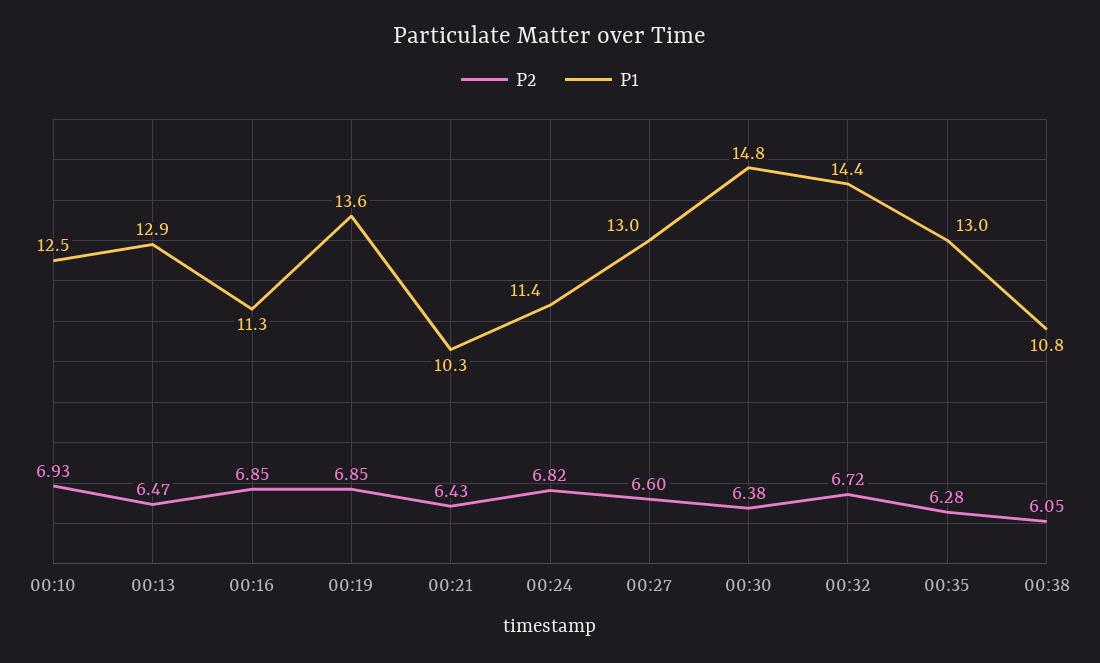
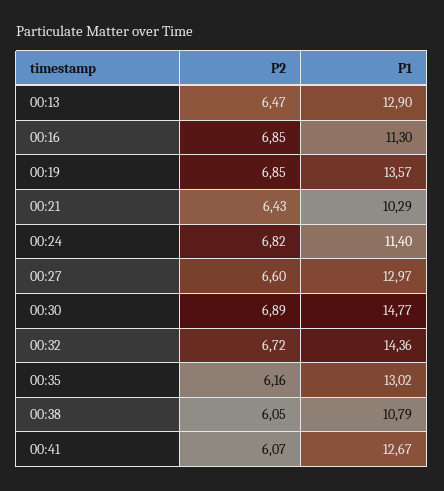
P2, 00:10: 6.93 -> none
P1, 00:10: 12.5 -> none
P2, 00:30: 6.38 -> 6.89
P2, 00:35: 6.28 -> 6.16
P2, 00:41: none -> 6.07
P1, 00:41: none -> 12.67

